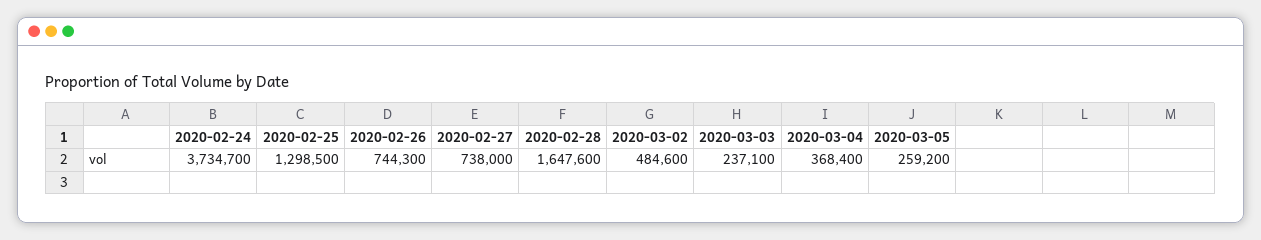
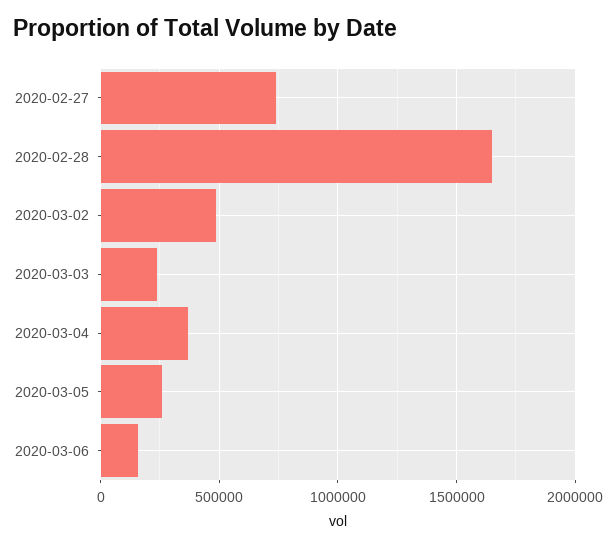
2020-02-24: 3734700 -> none
2020-02-25: 1298500 -> none
2020-02-26: 744300 -> none
2020-03-06: none -> 150000

